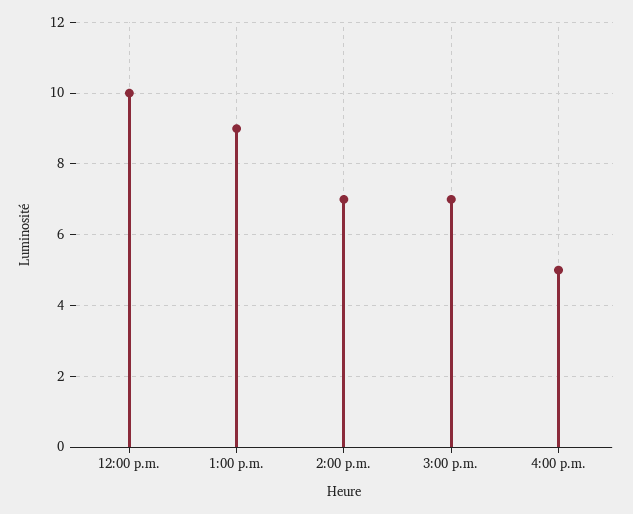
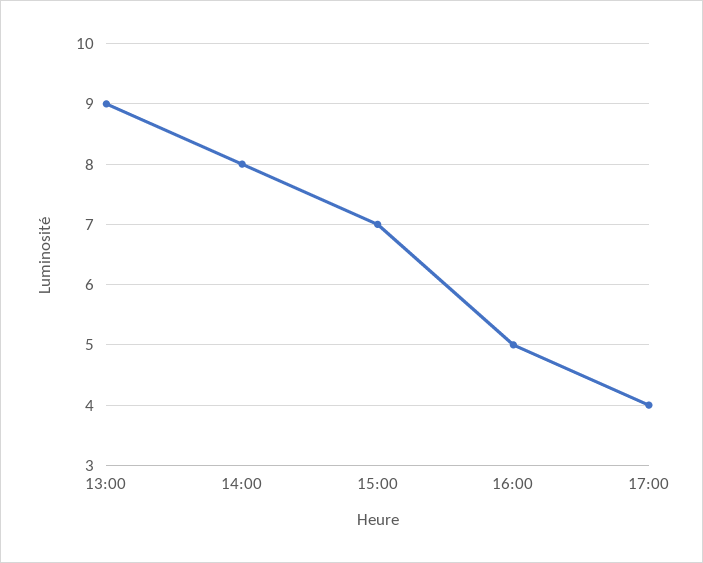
12:00 p.m.: 10 -> none
2:00 p.m.: 7 -> 8
17:00: none -> 4

